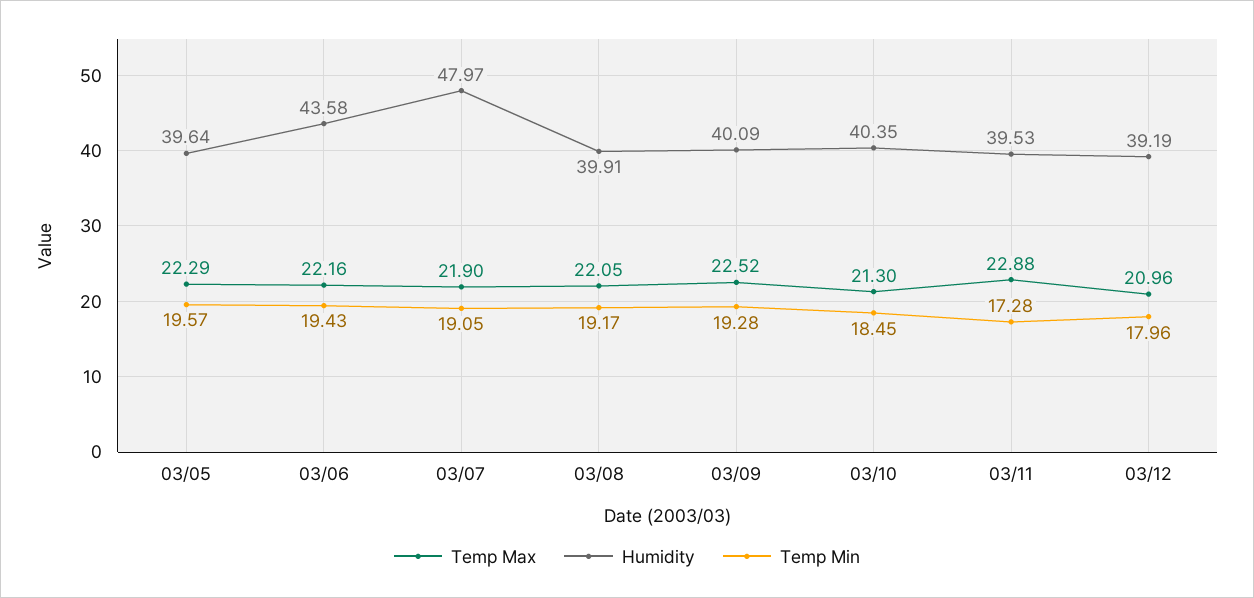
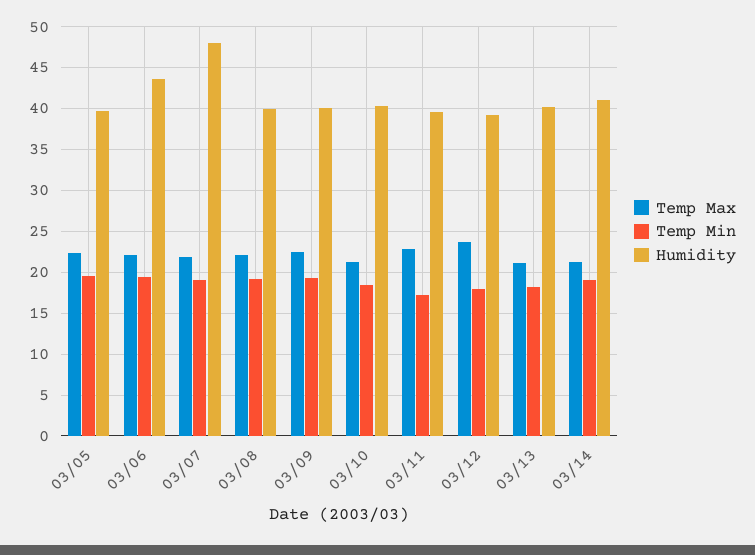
Temp Max, 03/12: 20.96 -> 24
Temp Max, 03/13: none -> 21
Temp Min, 03/13: none -> 18
Humidity, 03/13: none -> 40
Temp Max, 03/14: none -> 21
Temp Min, 03/14: none -> 19
Humidity, 03/14: none -> 41

